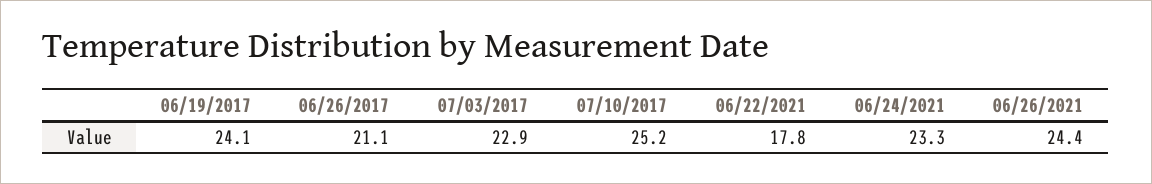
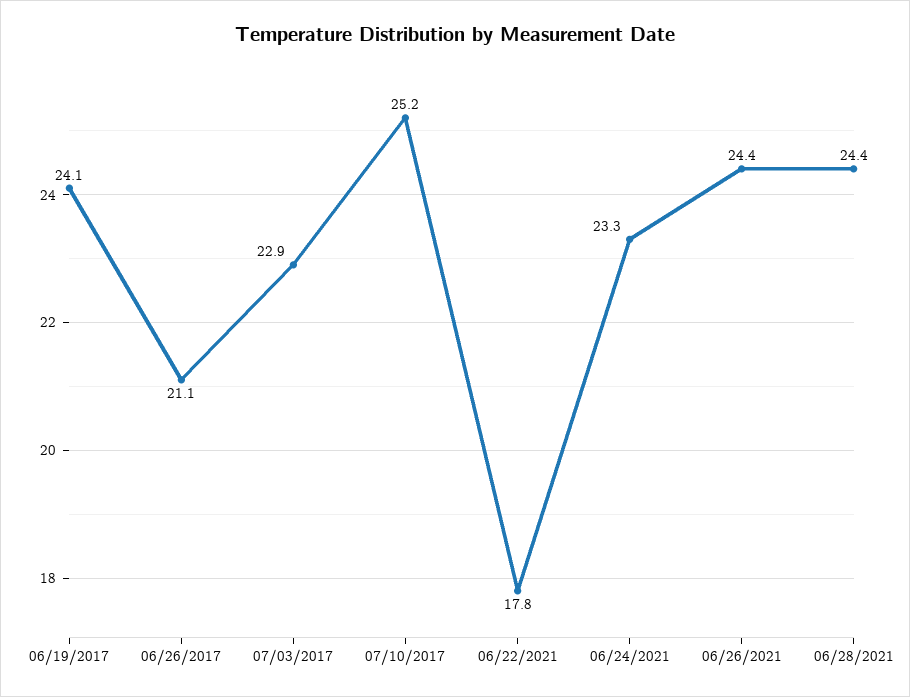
06/28/2021: none -> 24.4

